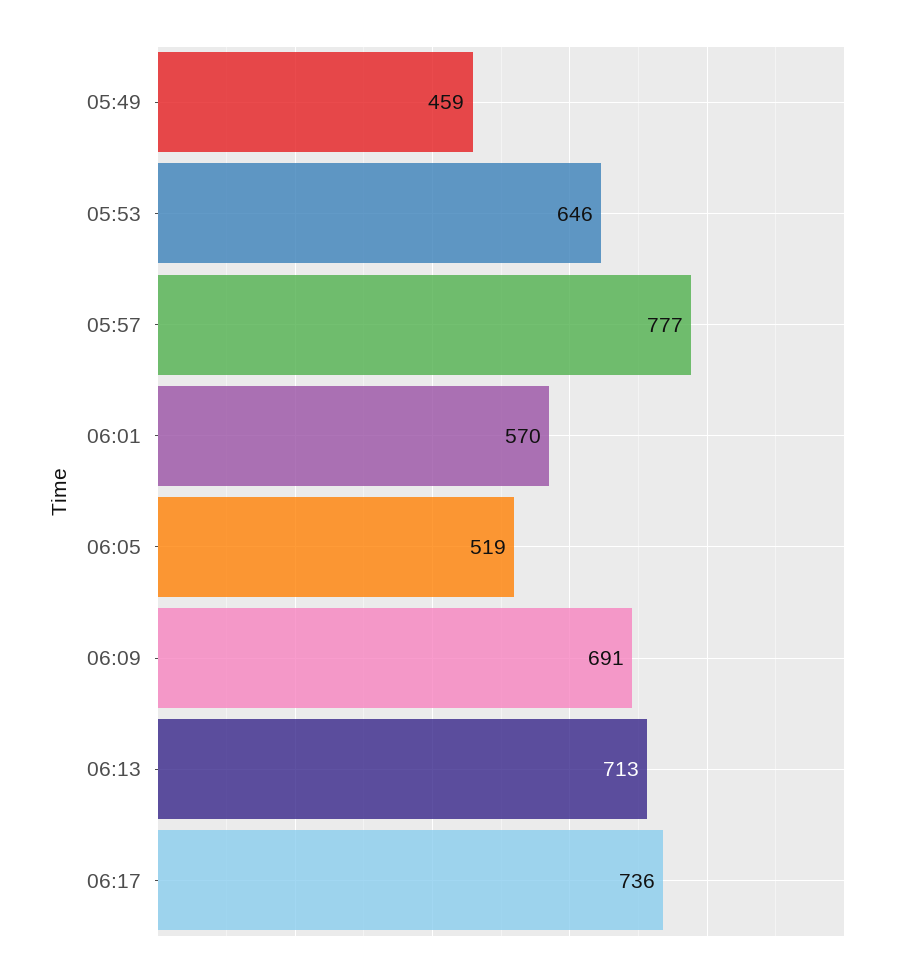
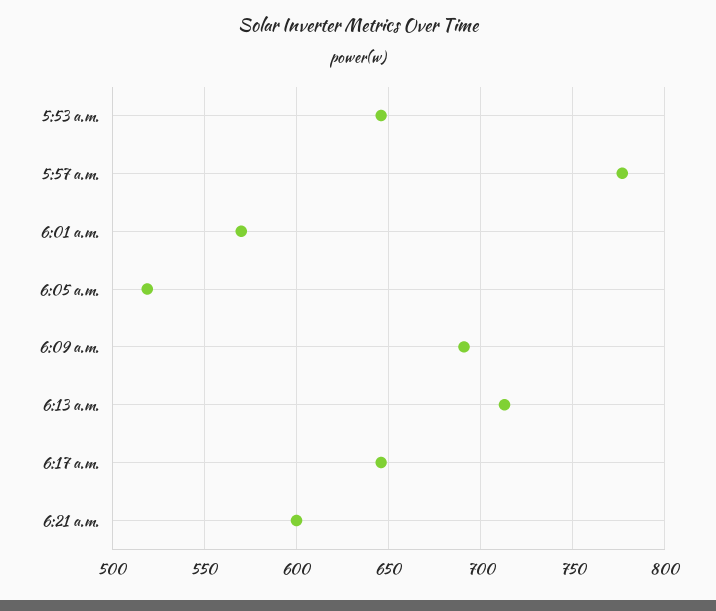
05:49: 459 -> none
06:17: 736 -> 645
6:21 a.m.: none -> 600

